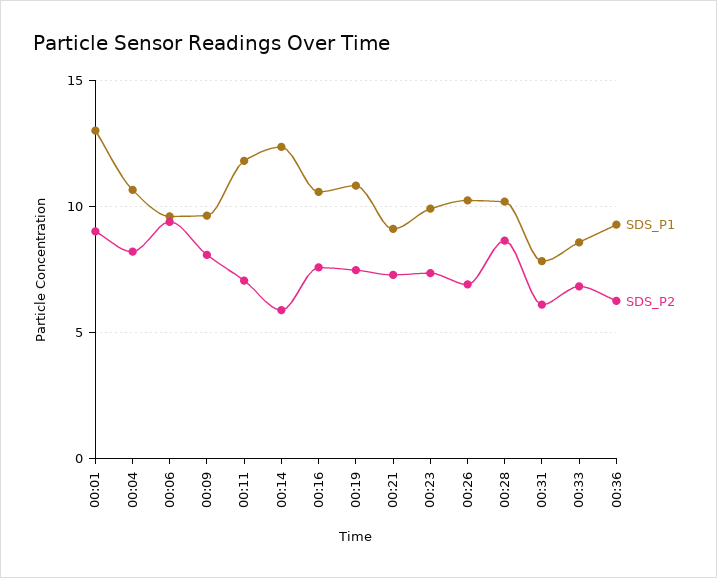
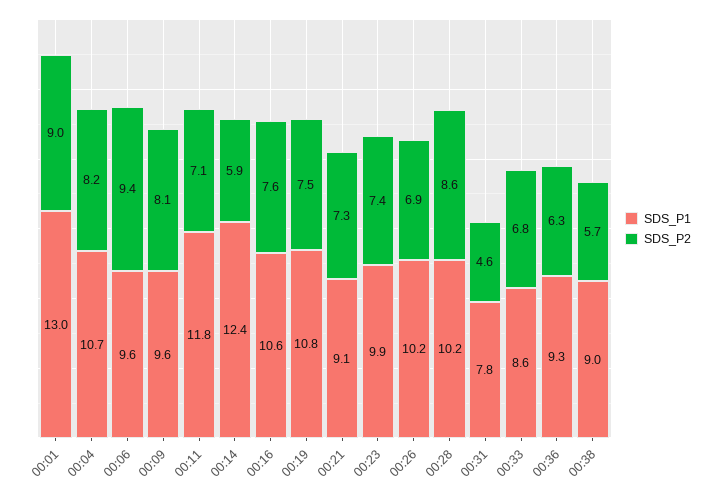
SDS_P2, 00:31: 6 -> 4.6
SDS_P1, 00:38: none -> 9
SDS_P2, 00:38: none -> 5.7

